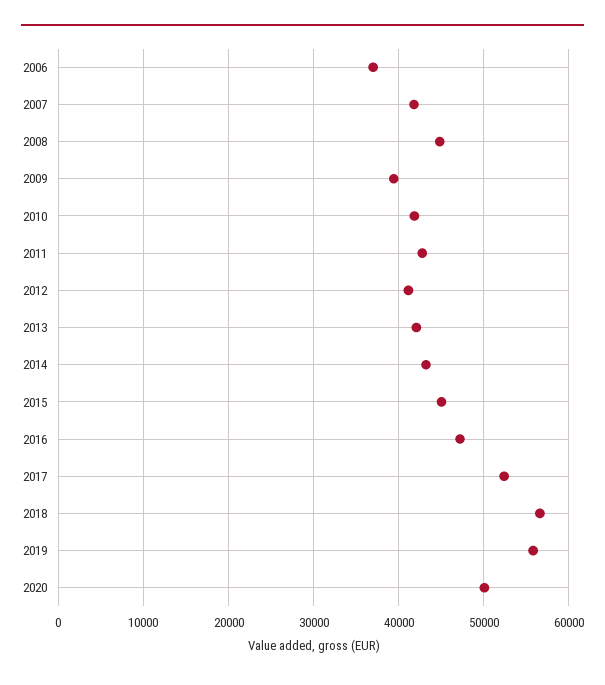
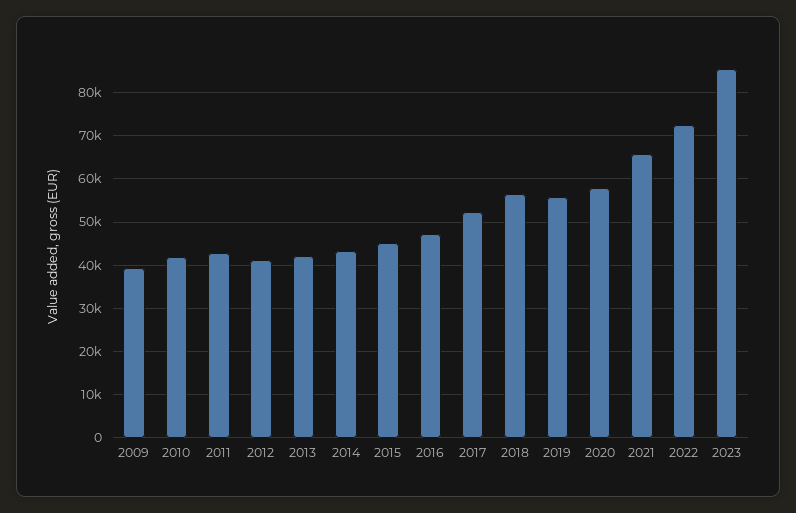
2006: 37000 -> none
2007: 42000 -> none
2008: 45000 -> none
2020: 50000 -> 58000
2021: none -> 66000
2022: none -> 72000
2023: none -> 86000

